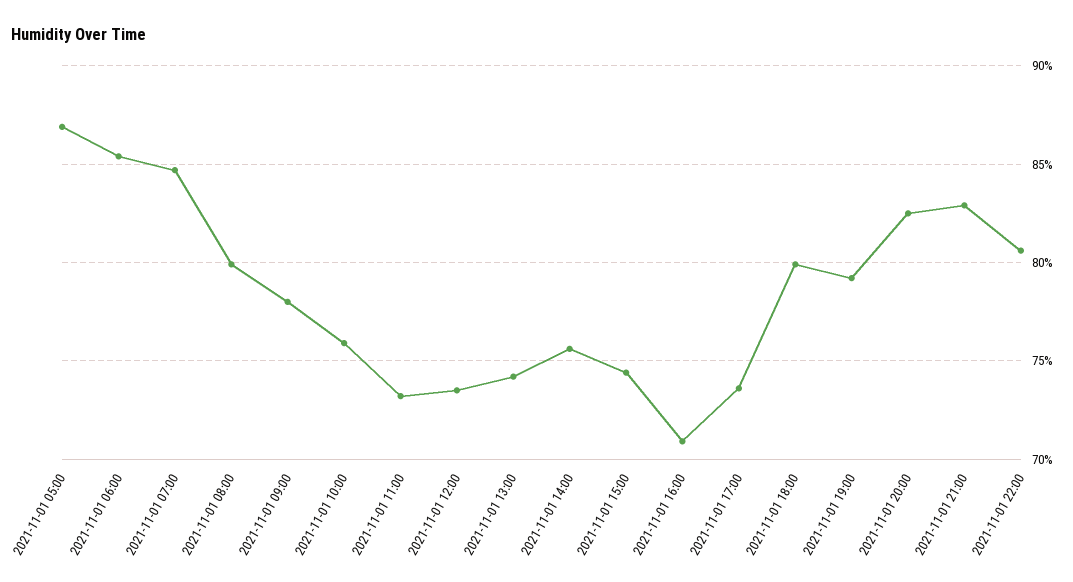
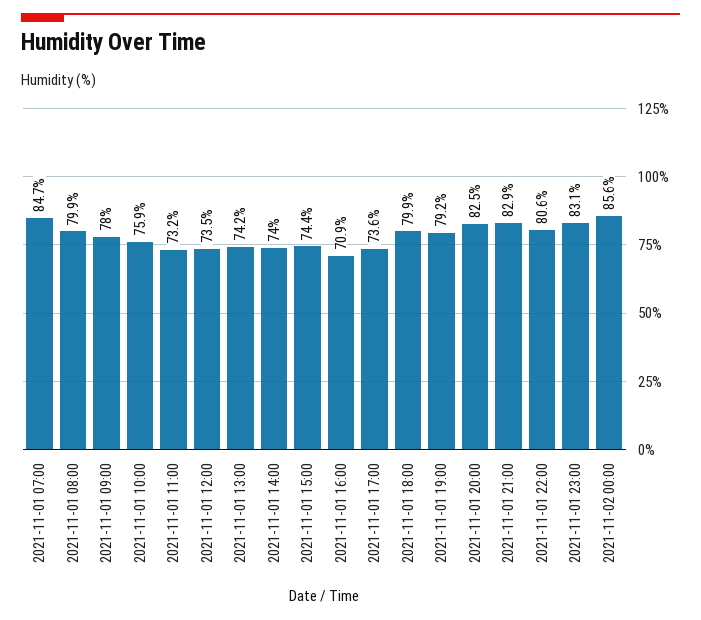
2021-11-01 05:00: 87 -> none
2021-11-01 06:00: 85.5 -> none
2021-11-01 14:00: 75.5 -> 74
2021-11-01 23:00: none -> 83.1
2021-11-02 00:00: none -> 85.6

